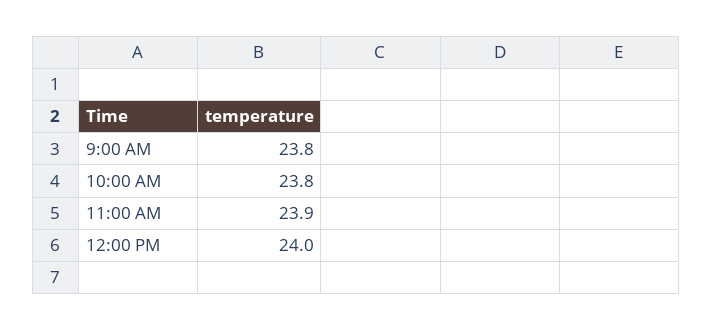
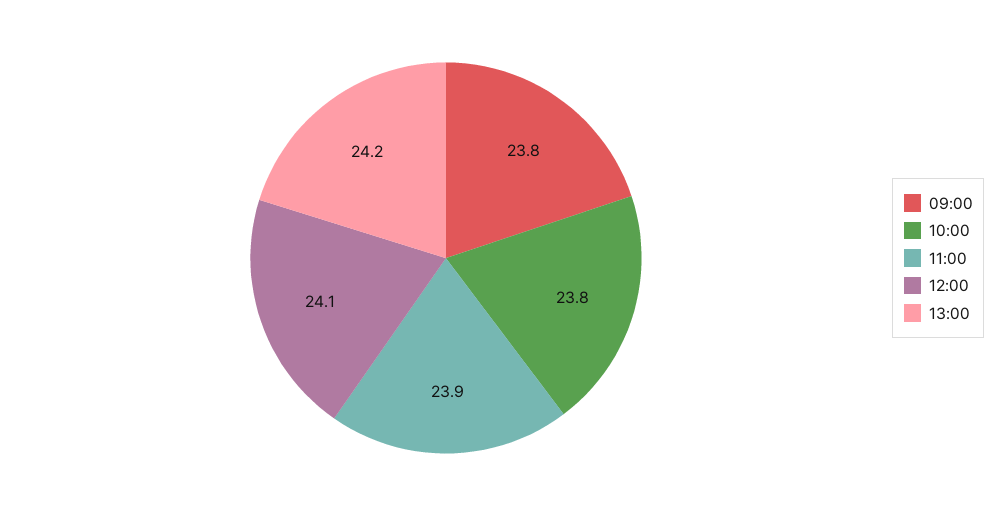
12:00 PM: 24 -> 24.1
13:00: none -> 24.2

